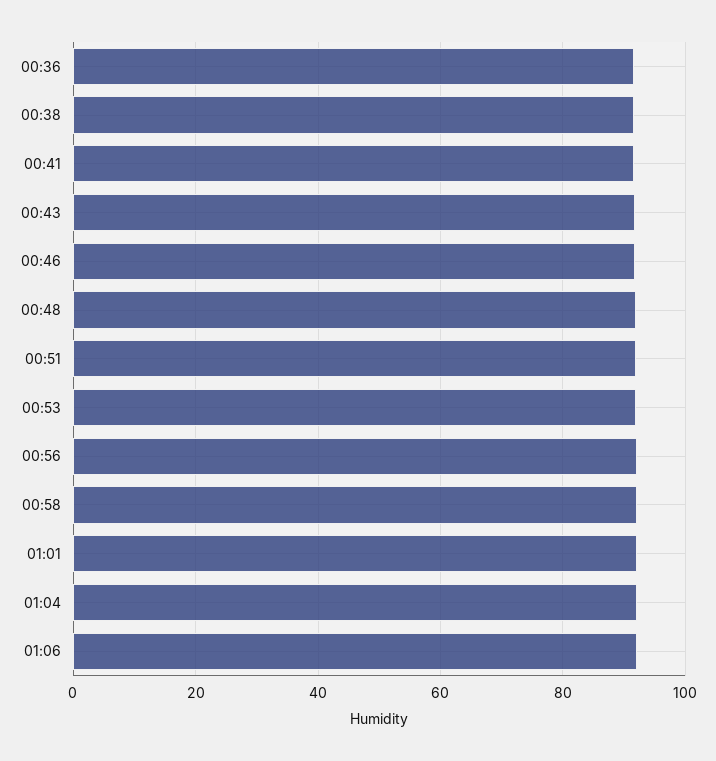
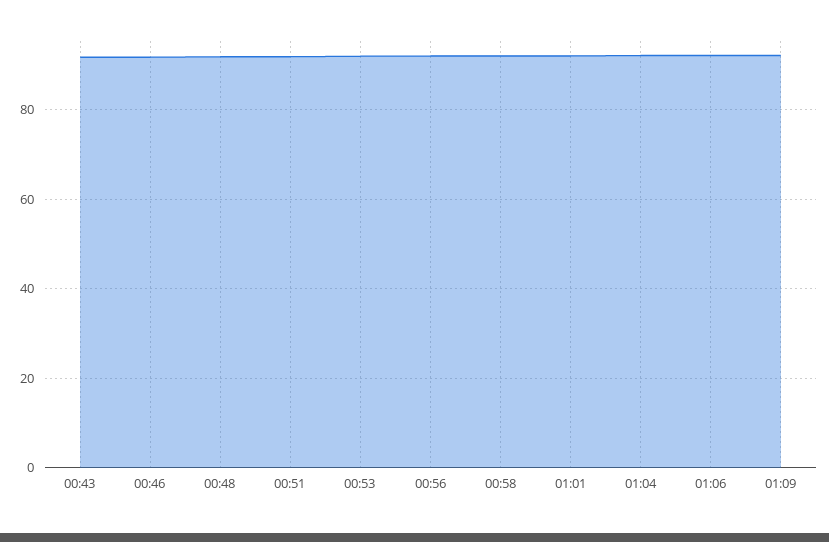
00:36: 92 -> none
00:38: 92 -> none
00:41: 92 -> none
01:09: none -> 92

